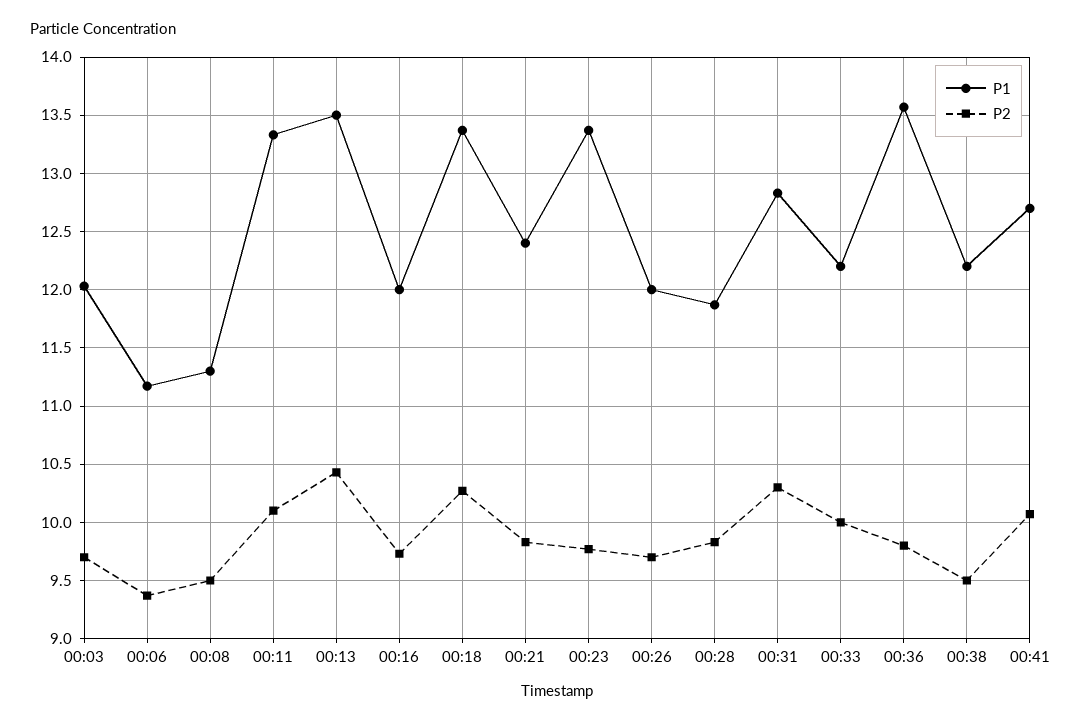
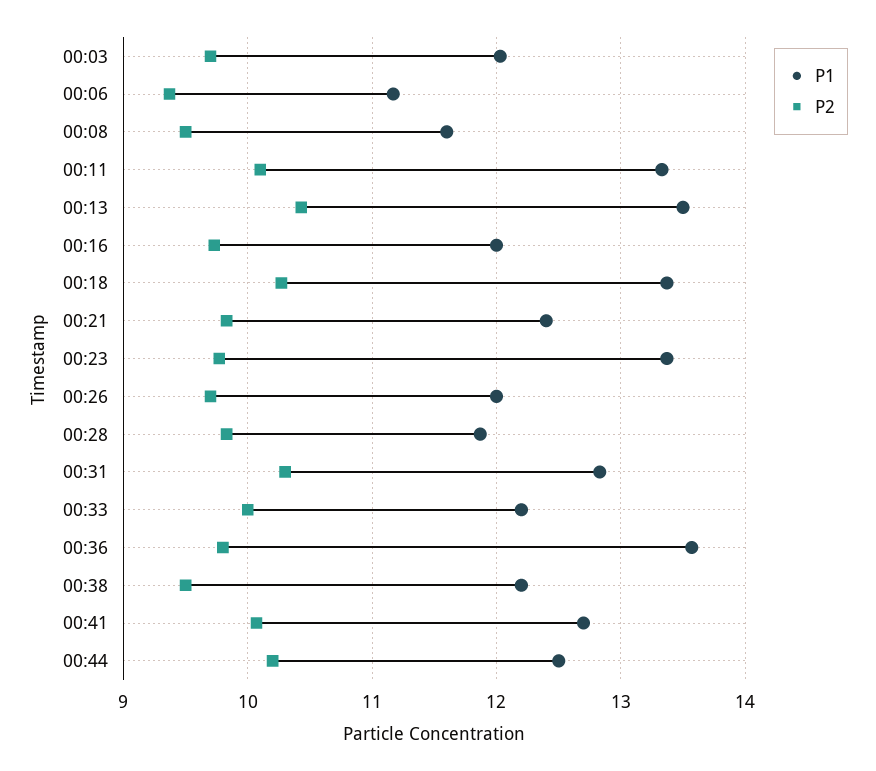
P1, 00:08: 11.3 -> 11.6
P1, 00:44: none -> 12.5
P2, 00:44: none -> 10.2

